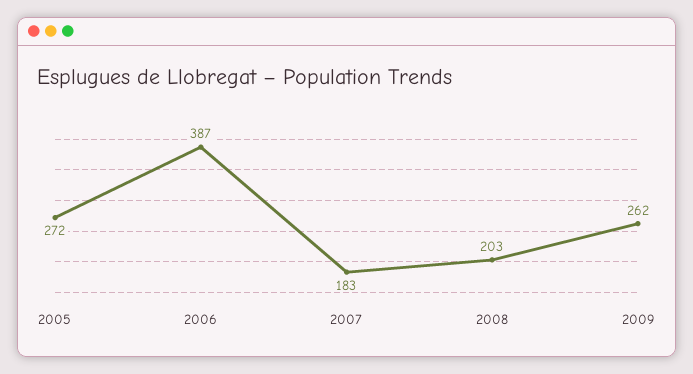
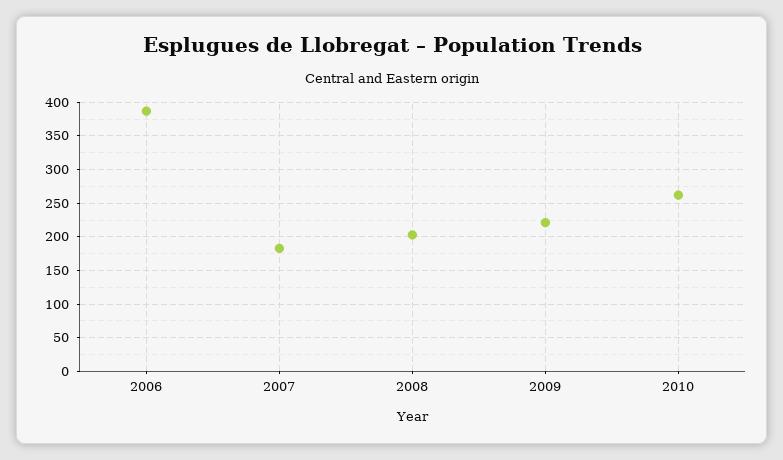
2005: 272 -> none
2009: 262 -> 220
2010: none -> 260

